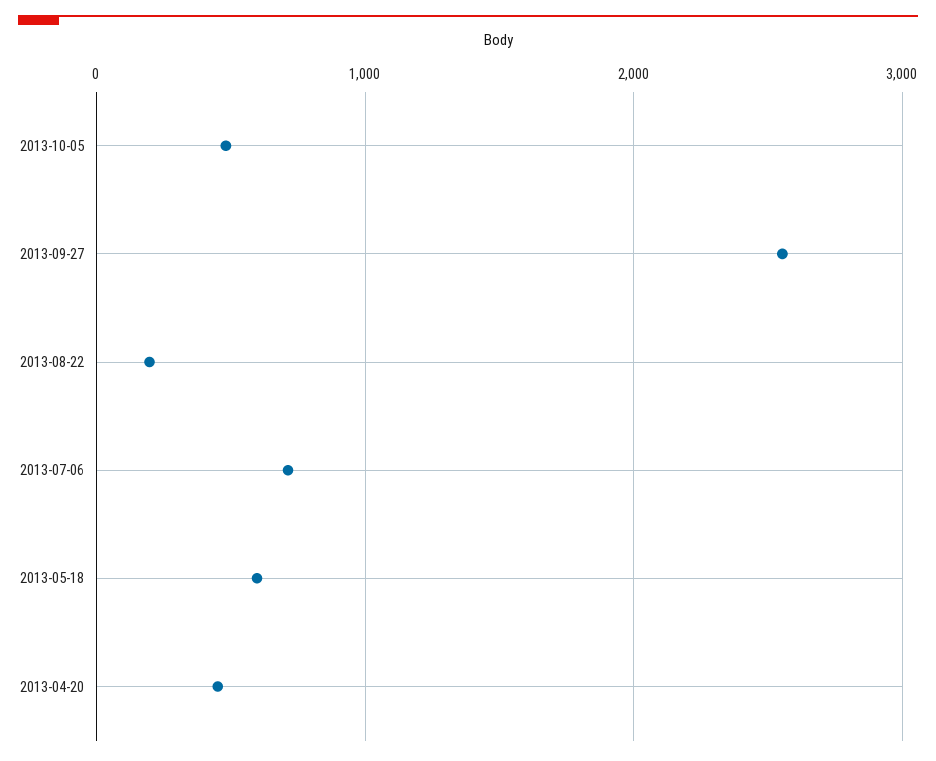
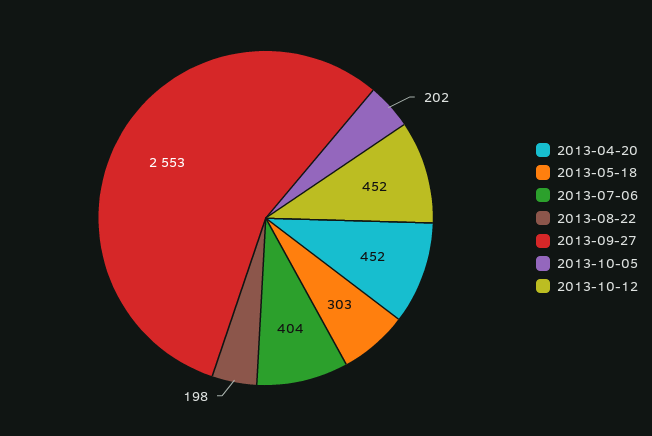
2013-10-05: 500 -> 202
2013-07-06: 700 -> 404
2013-05-18: 600 -> 303
2013-10-12: none -> 452

